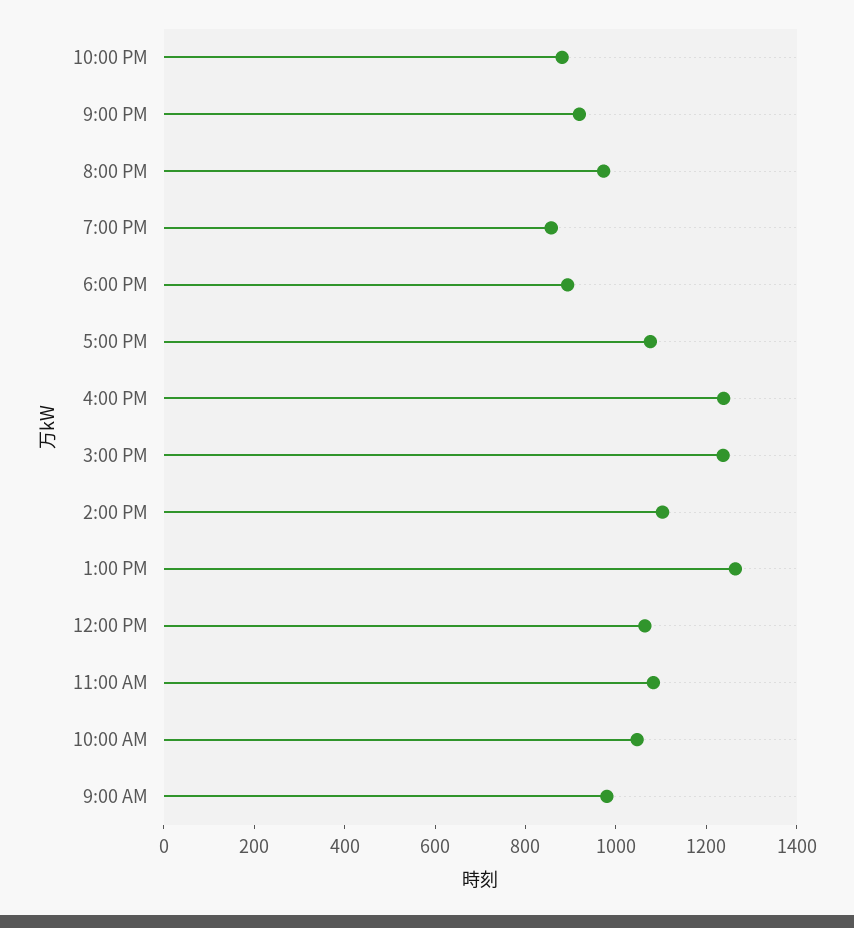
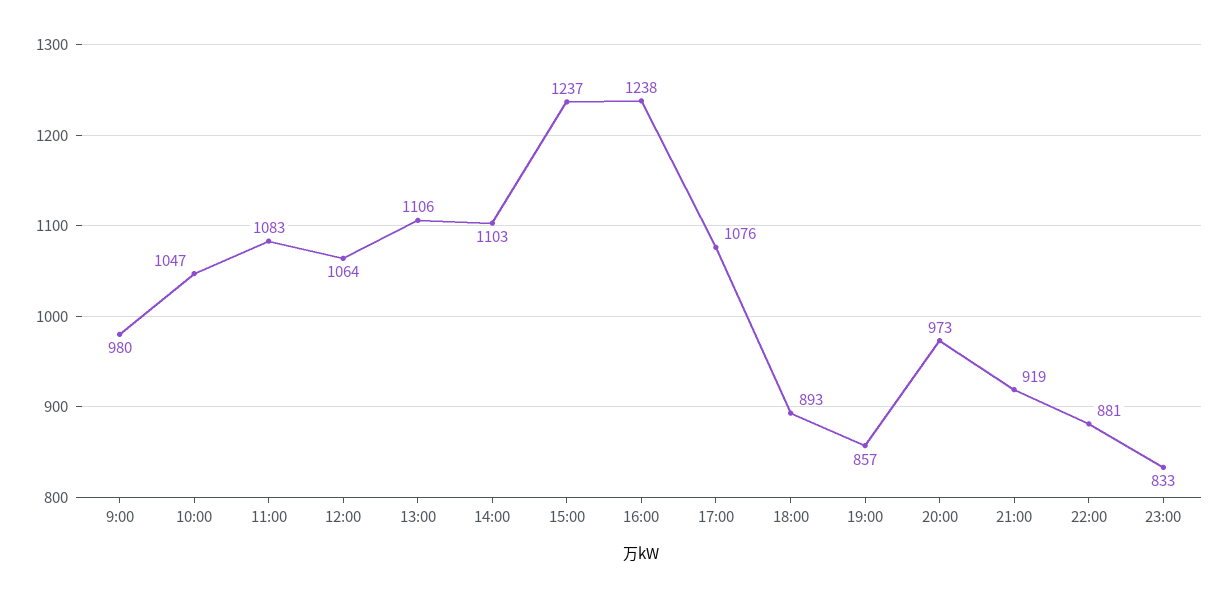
1:00 PM: 1250 -> 1106
23:00: none -> 833

